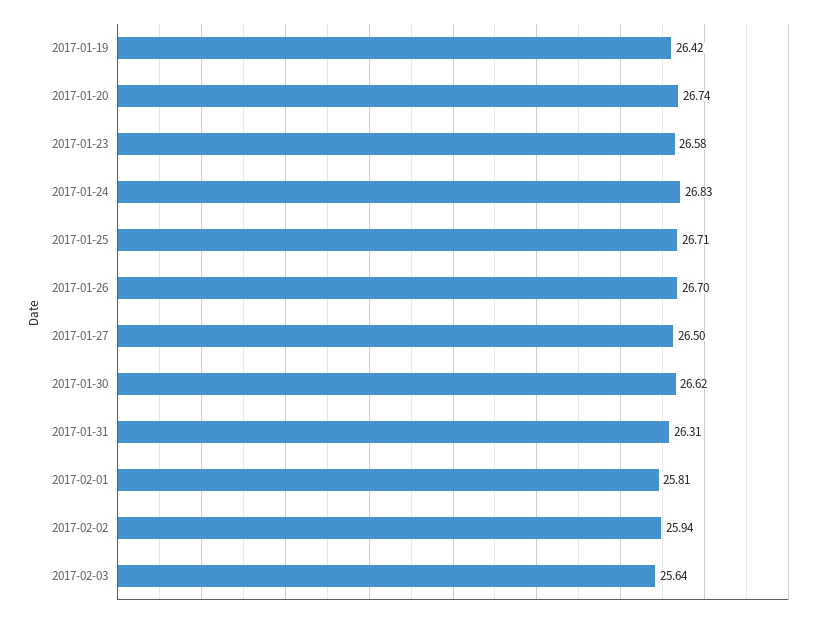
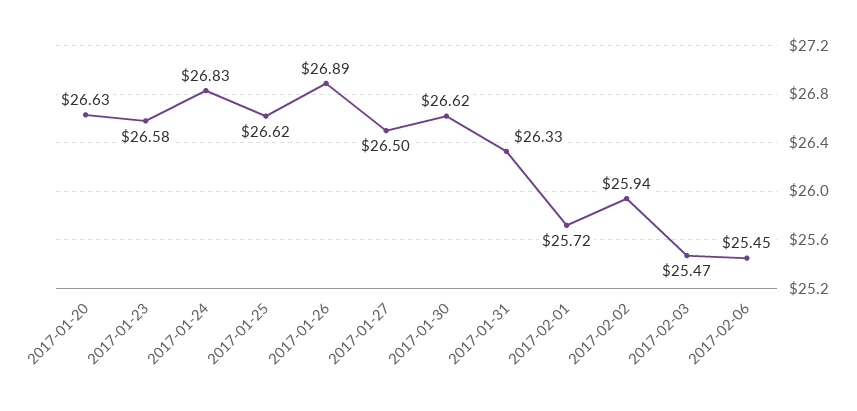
2017-01-19: 26.42 -> none
2017-01-20: 26.74 -> 26.63
2017-01-25: 26.71 -> 26.62
2017-01-26: 26.7 -> 26.89
2017-01-31: 26.31 -> 26.33
2017-02-01: 25.81 -> 25.72
2017-02-03: 25.64 -> 25.47
2017-02-06: none -> 25.45

